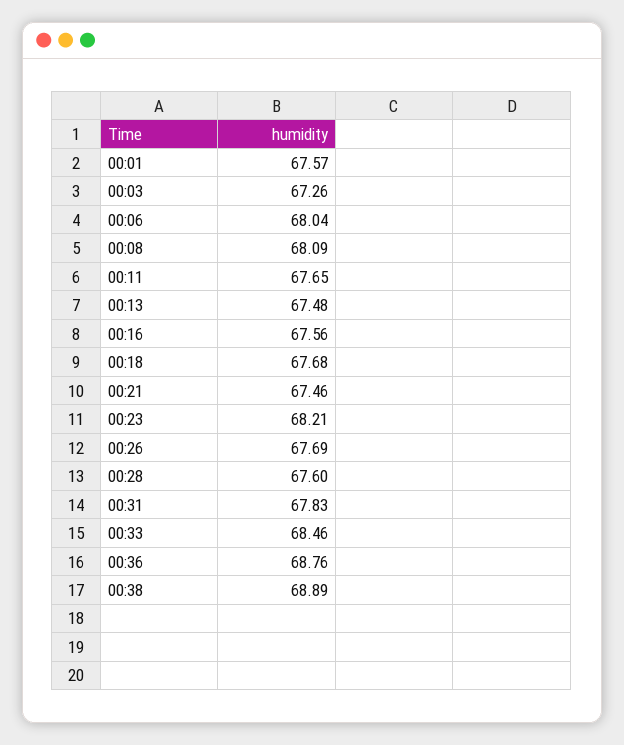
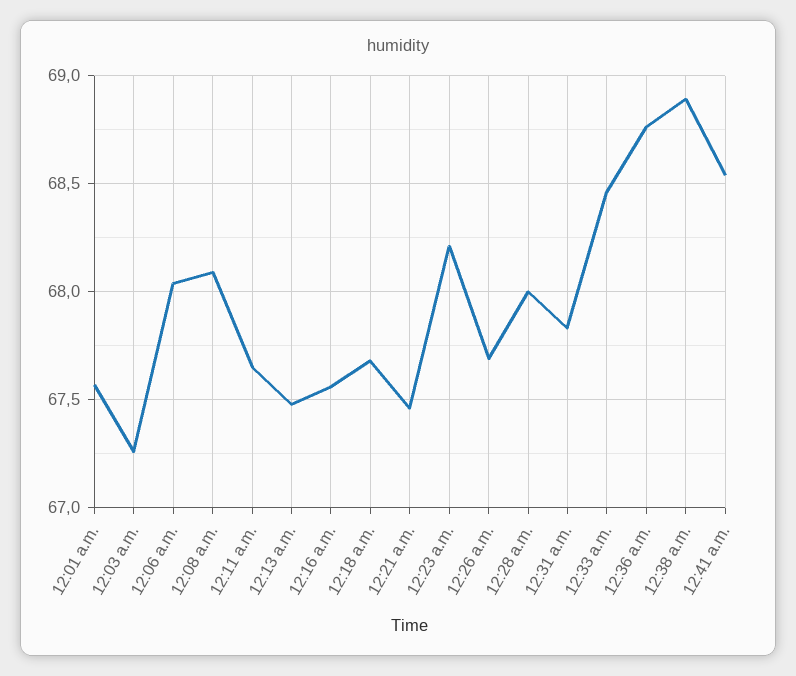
00:28: 67.6 -> 68
12:41 a.m.: none -> 68.55

